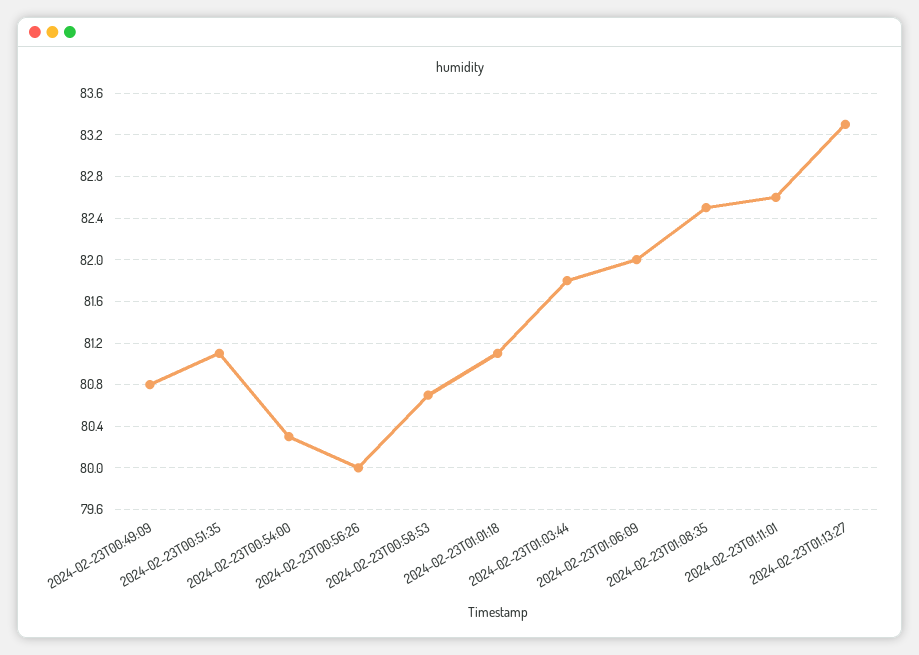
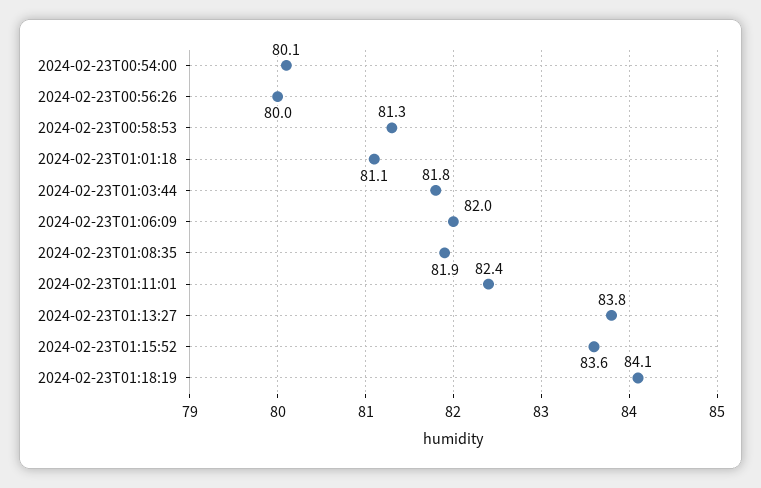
2024-02-23T00:49:09: 80.8 -> none
2024-02-23T00:51:35: 81.1 -> none
2024-02-23T00:54:00: 80.3 -> 80.1
2024-02-23T00:58:53: 80.7 -> 81.3
2024-02-23T01:08:35: 82.5 -> 81.9
2024-02-23T01:11:01: 82.6 -> 82.4
2024-02-23T01:13:27: 83.3 -> 83.8
2024-02-23T01:15:52: none -> 83.6
2024-02-23T01:18:19: none -> 84.1

